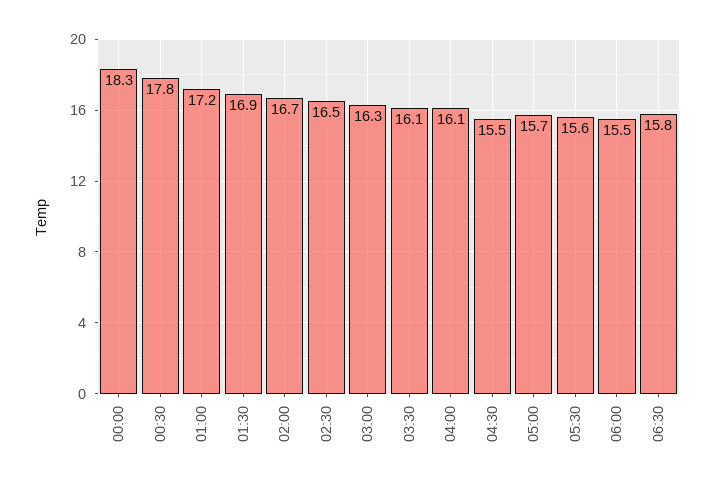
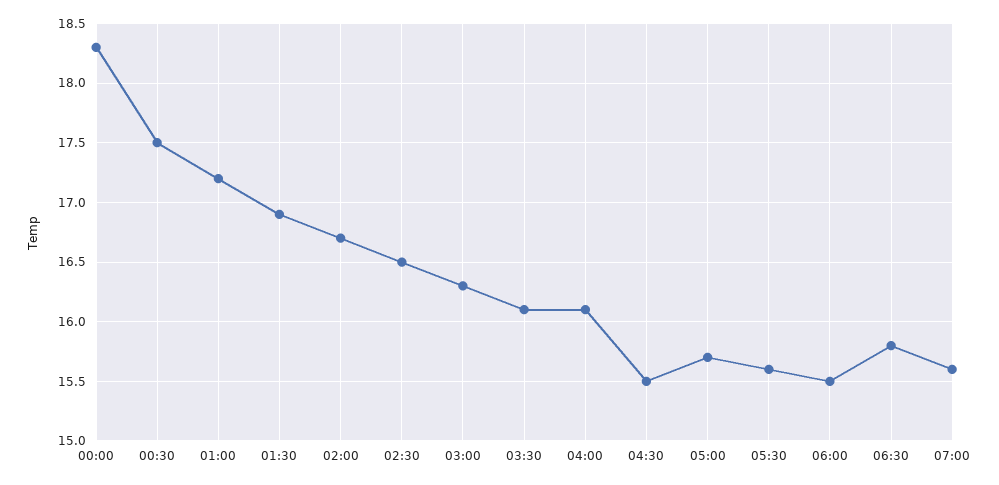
00:30: 17.8 -> 17.5
07:00: none -> 15.6

